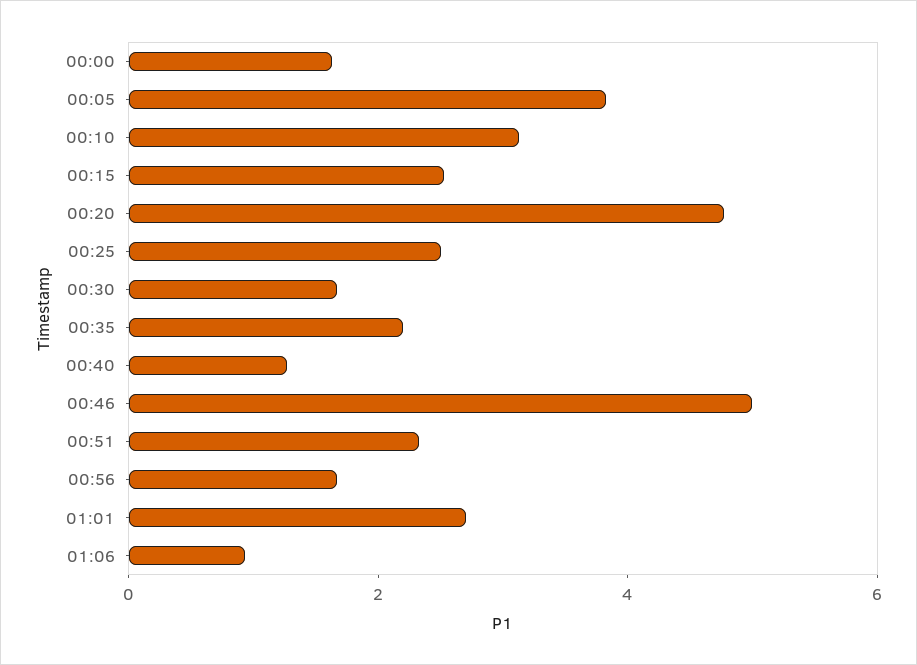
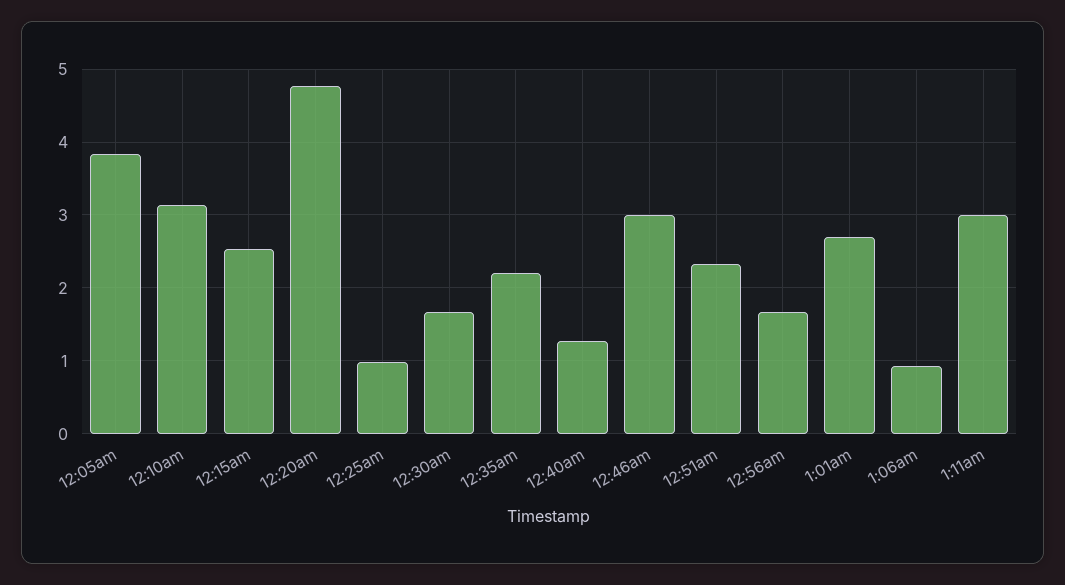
00:00: 1.5 -> none
00:25: 2.5 -> 1
00:46: 5 -> 3
1:11am: none -> 3

